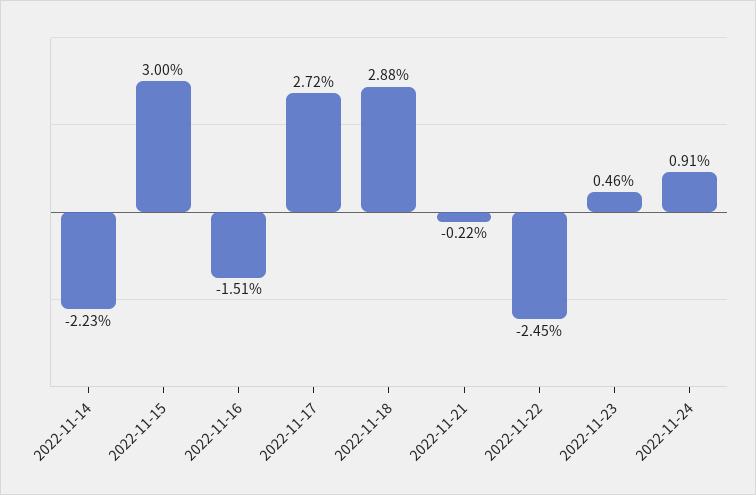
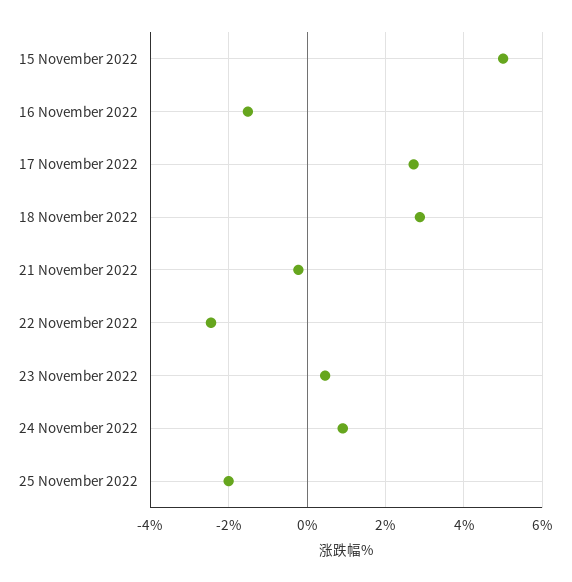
2022-11-14: -2.23 -> none
2022-11-15: 3 -> 5
25 November 2022: none -> -2

